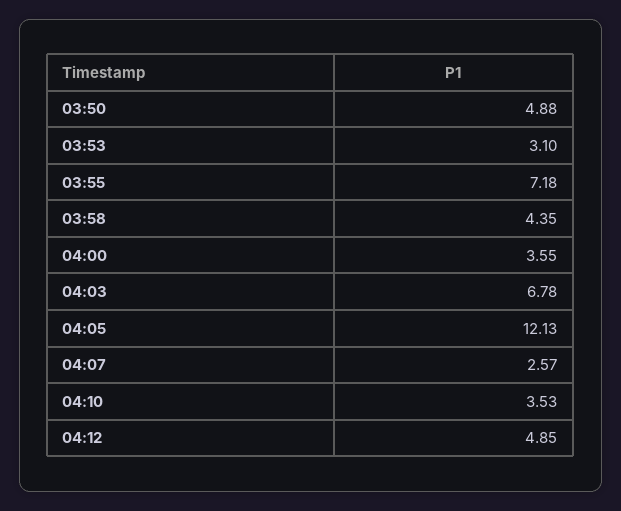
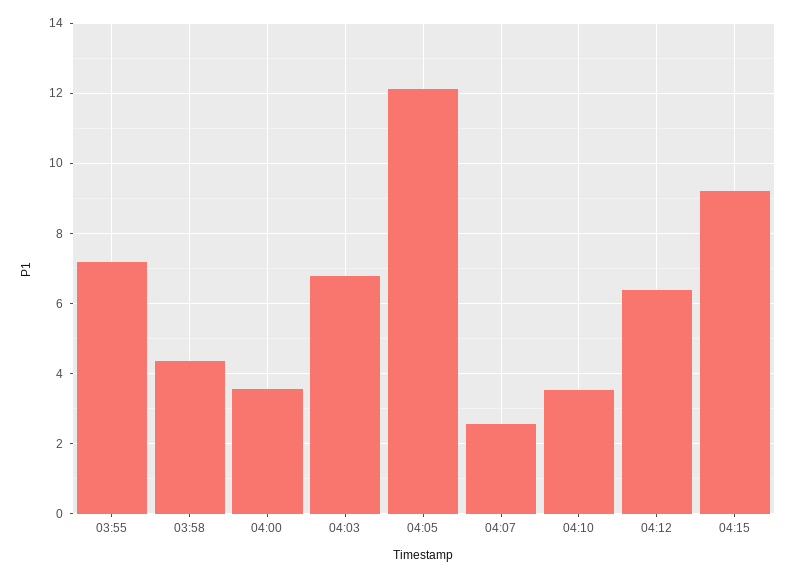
03:50: 4.88 -> none
03:53: 3.1 -> none
04:12: 4.85 -> 6.4
04:15: none -> 9.2

